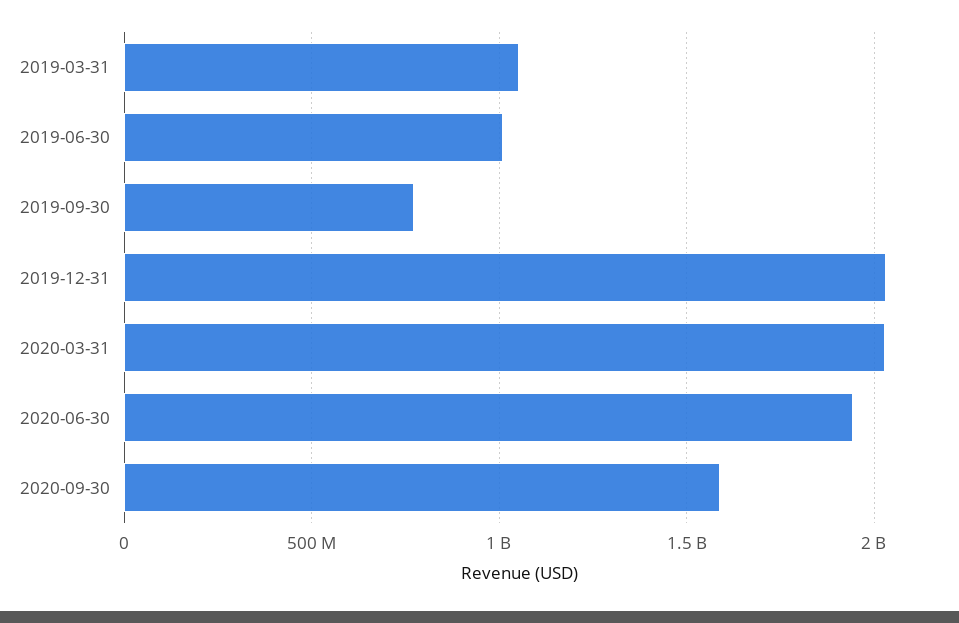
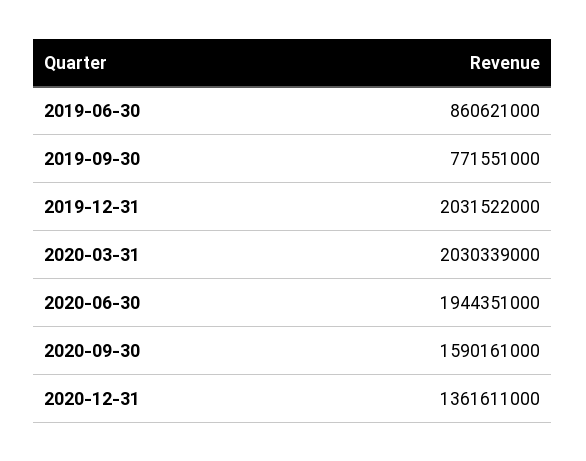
2019-03-31: 1050000000 -> none
2019-06-30: 1000000000 -> 860621000
2020-12-31: none -> 1361611000

